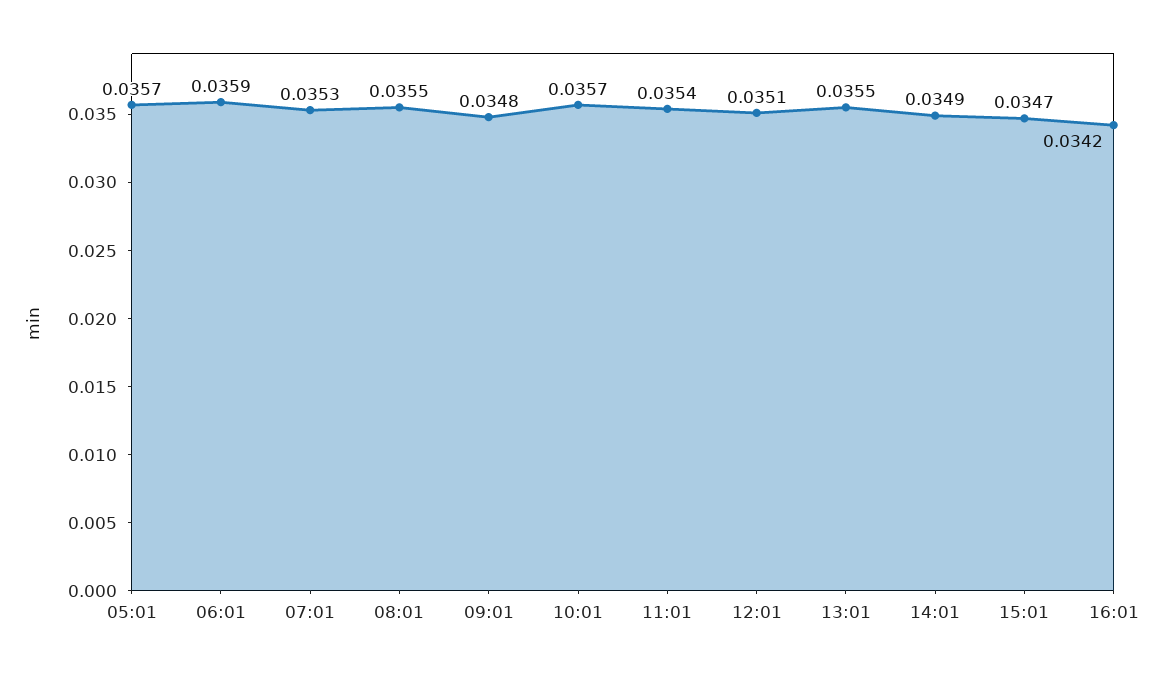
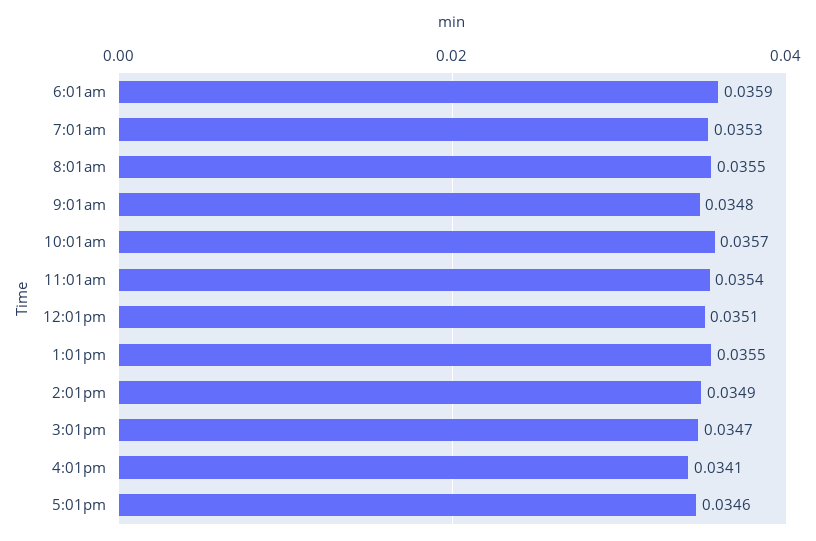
05:01: 0.0357 -> none
16:01: 0.0342 -> 0.0341
5:01pm: none -> 0.0346

